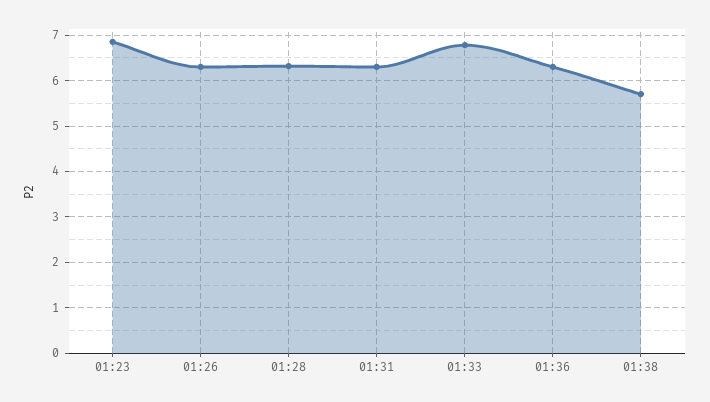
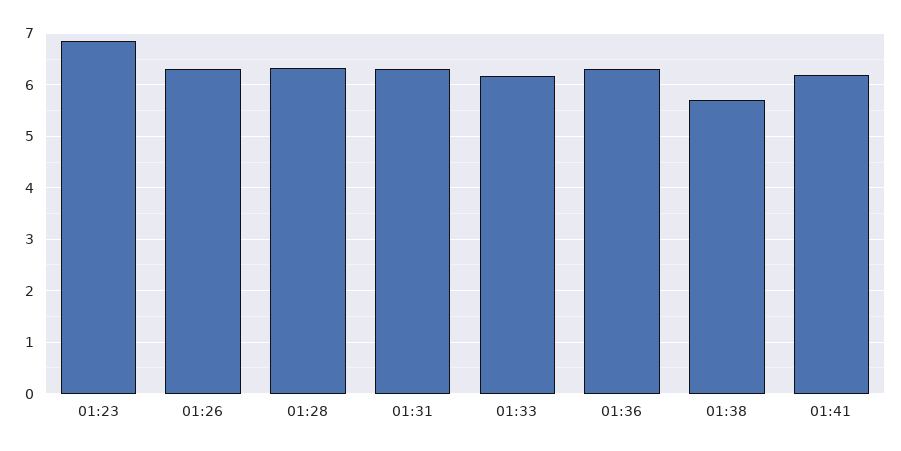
01:33: 6.8 -> 6.2
01:41: none -> 6.2

